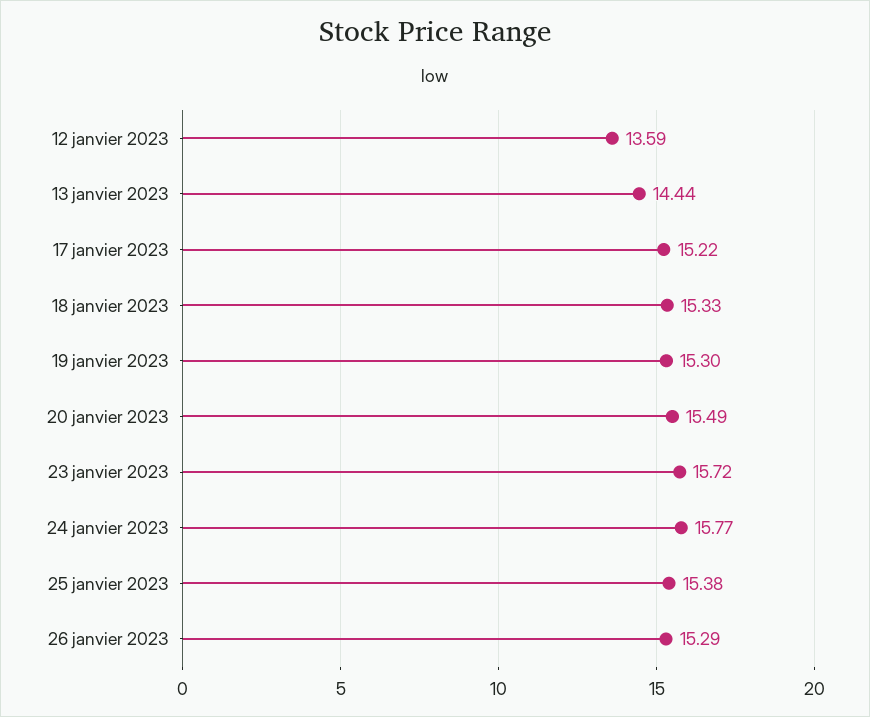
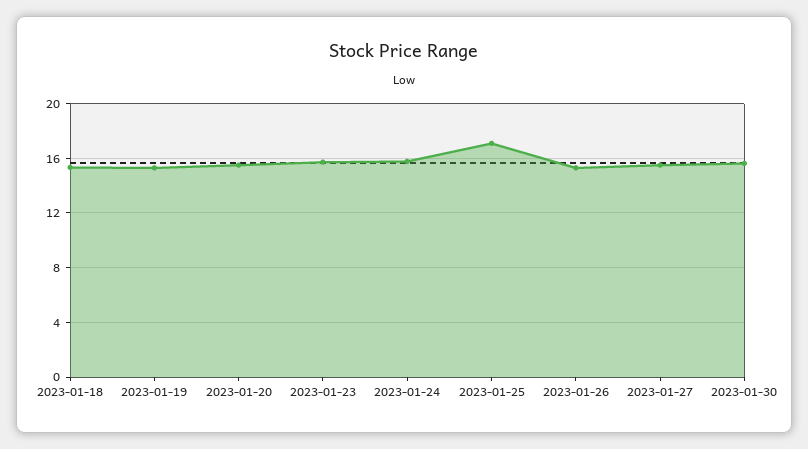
12 janvier 2023: 13.59 -> none
13 janvier 2023: 14.44 -> none
17 janvier 2023: 15.22 -> none
25 janvier 2023: 15.38 -> 17
2023-01-27: none -> 15.5
2023-01-30: none -> 15.5

